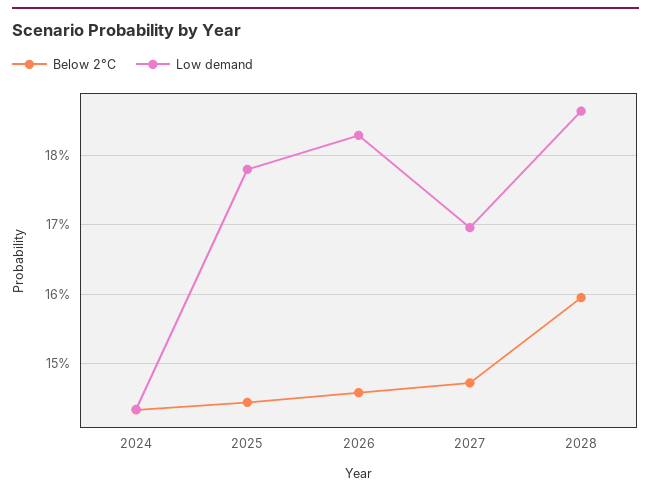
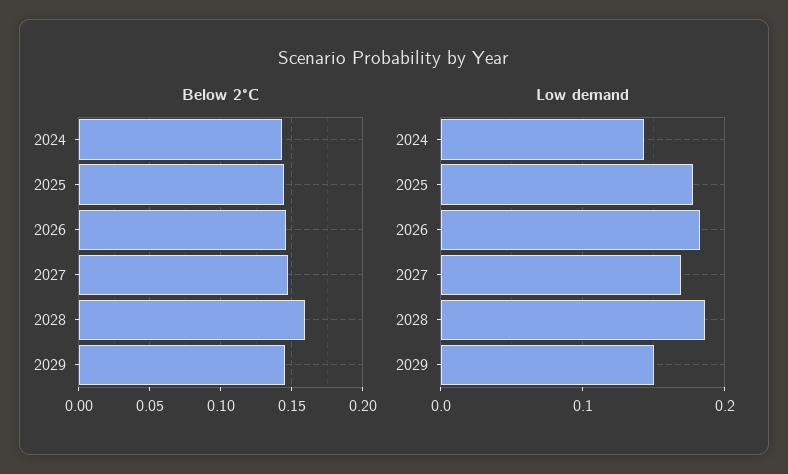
Below 2°C, 2029: none -> 0.145
Low demand, 2029: none -> 0.15

